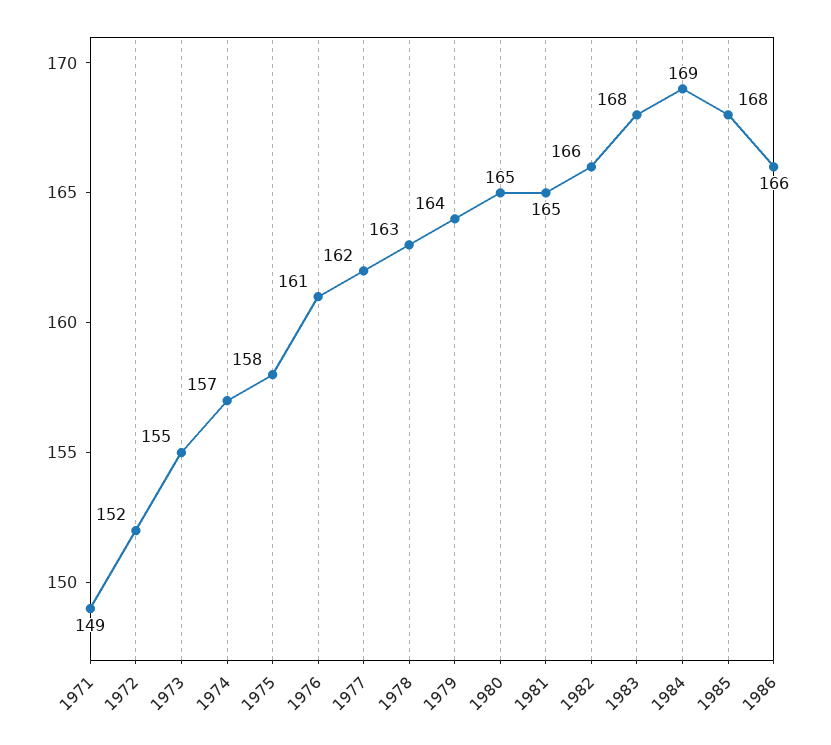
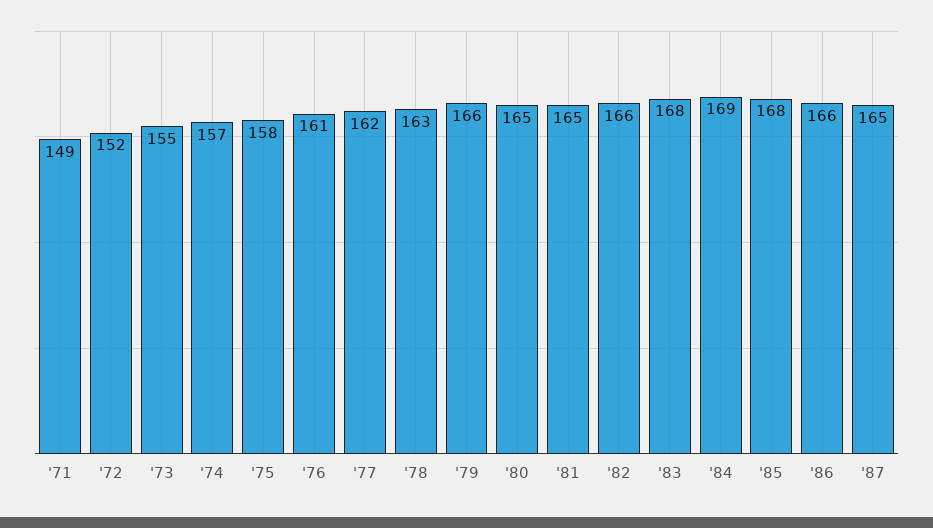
1979: 164 -> 166
'87: none -> 165

